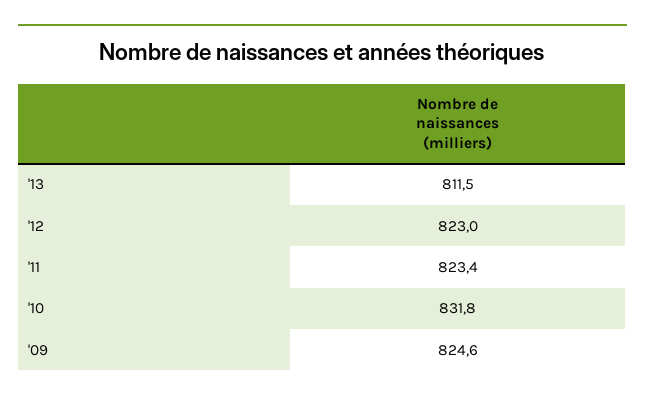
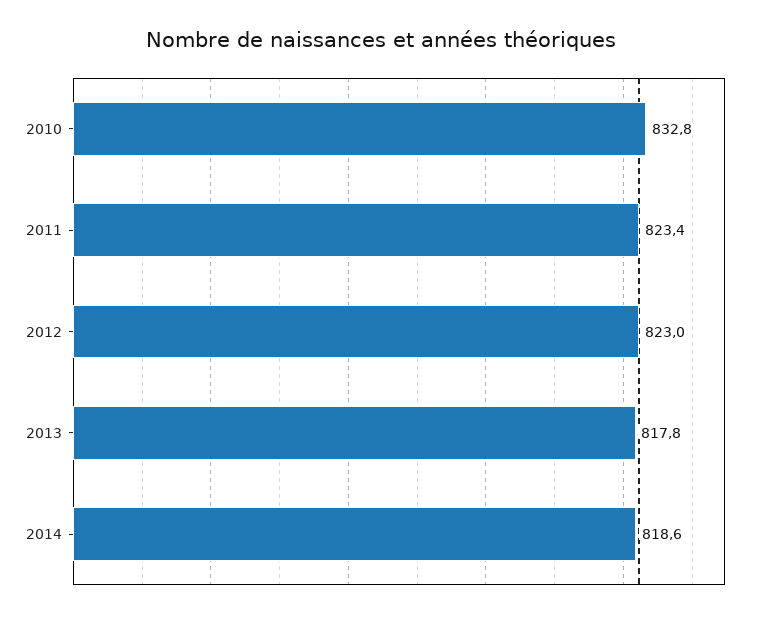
'13: 811.5 -> 817.8
'10: 831.8 -> 832.8
'09: 824.6 -> none
2014: none -> 818.6

